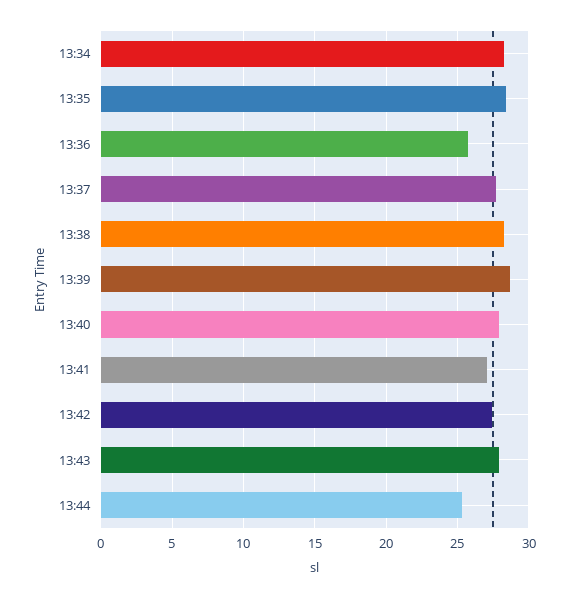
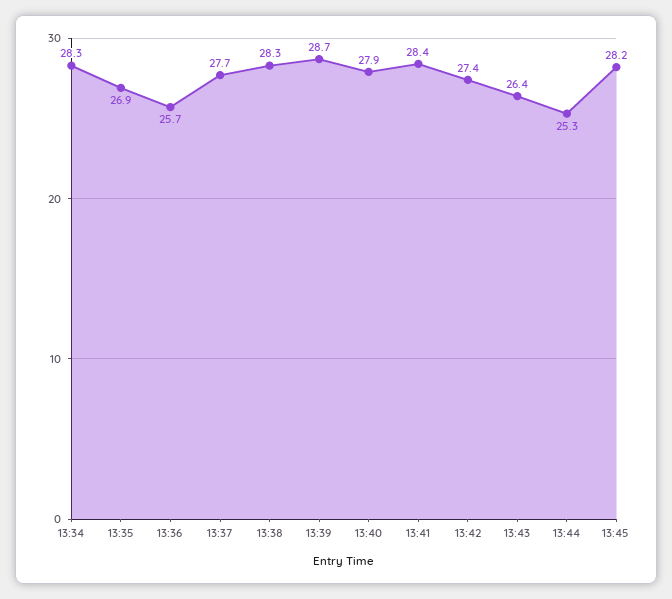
13:35: 28.5 -> 26.9
13:41: 27 -> 28.4
13:43: 28 -> 26.4
13:45: none -> 28.2

